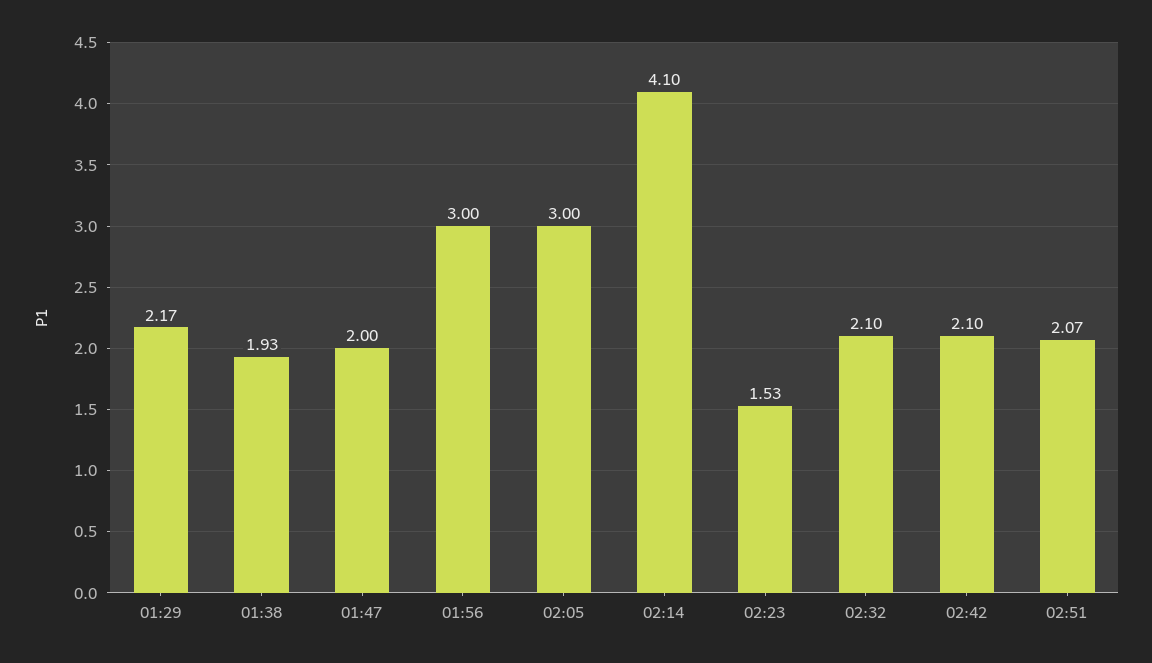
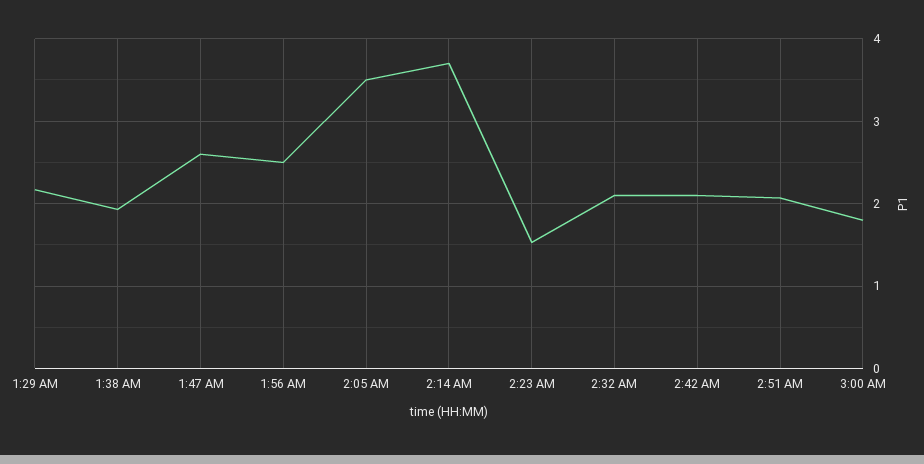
01:47: 2 -> 2.6
01:56: 3 -> 2.5
02:05: 3 -> 3.5
02:14: 4.1 -> 3.7
3:00 AM: none -> 1.8

